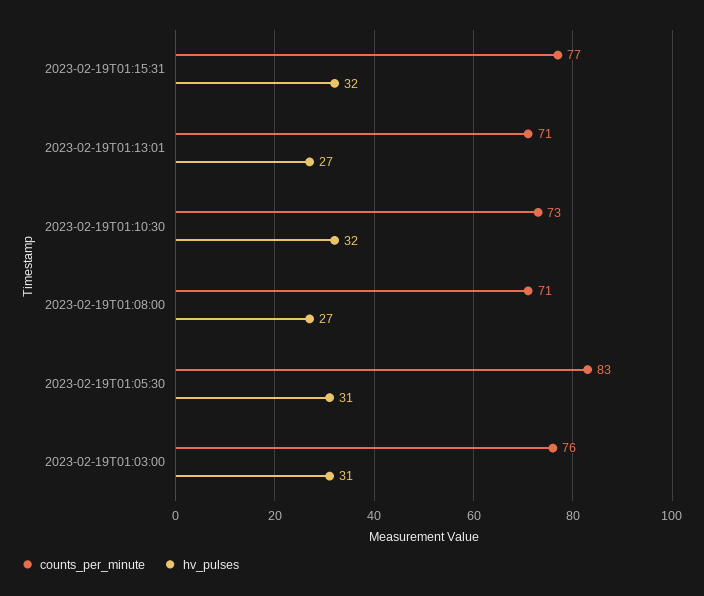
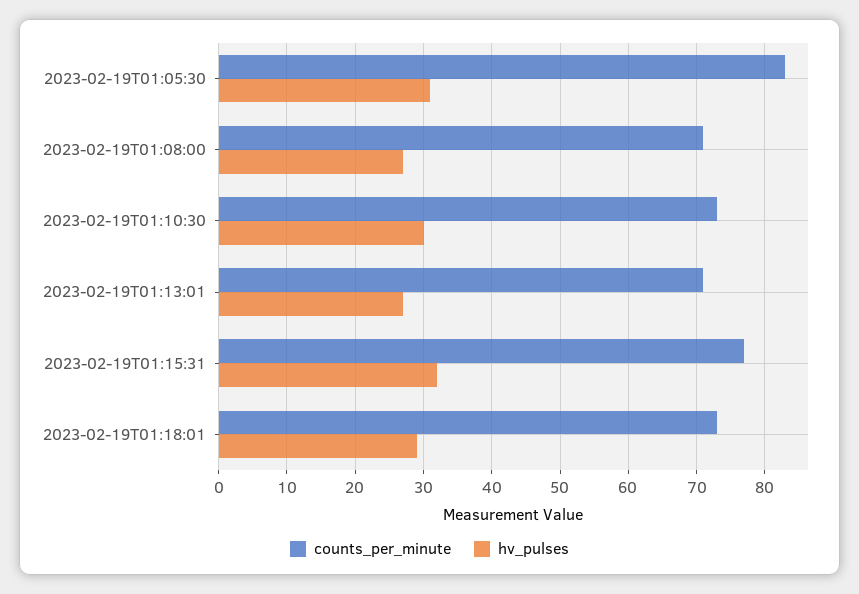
hv_pulses, 2023-02-19T01:10:30: 32 -> 30
counts_per_minute, 2023-02-19T01:03:00: 76 -> none
hv_pulses, 2023-02-19T01:03:00: 31 -> none
counts_per_minute, 2023-02-19T01:18:01: none -> 73
hv_pulses, 2023-02-19T01:18:01: none -> 29

